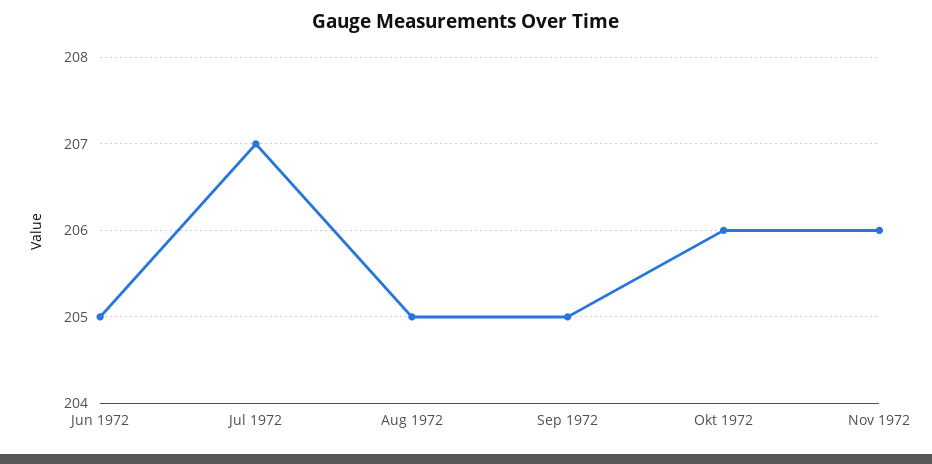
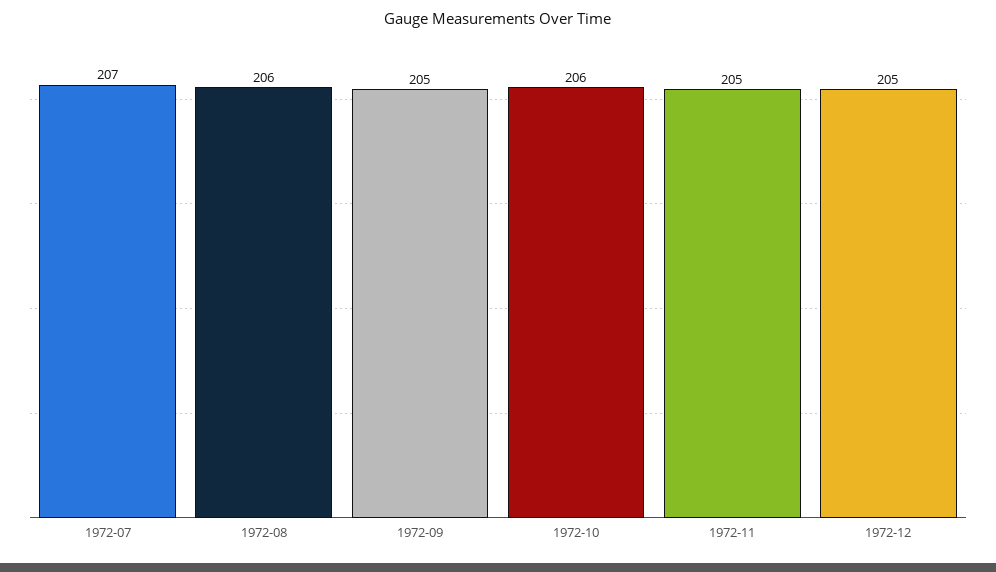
Jun 1972: 205 -> none
Aug 1972: 205 -> 206
Nov 1972: 206 -> 205
1972-12: none -> 205

